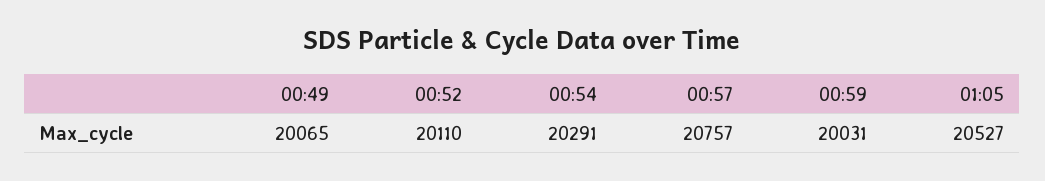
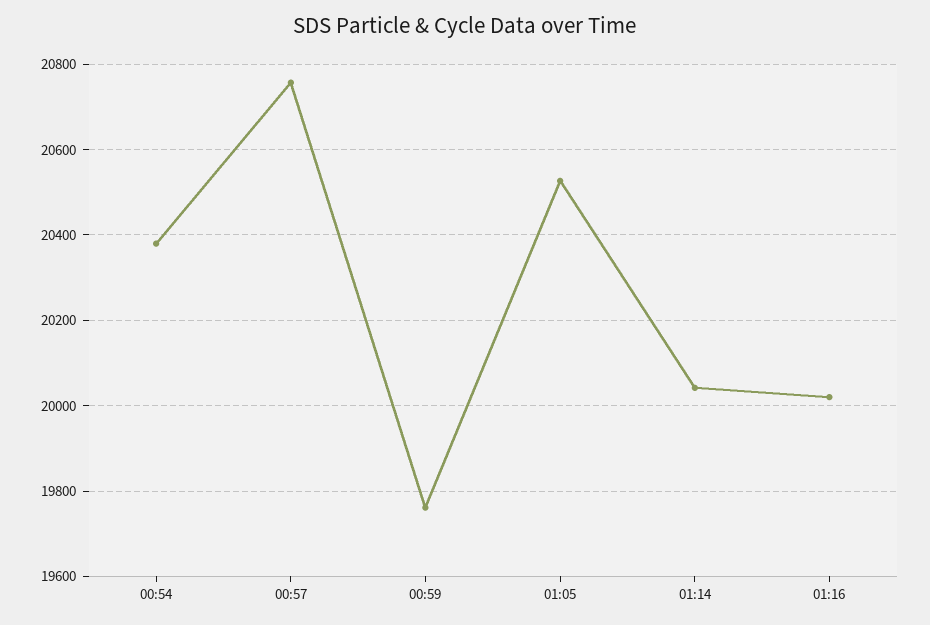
00:49: 20065 -> none
00:52: 20110 -> none
00:54: 20291 -> 20380
00:59: 20031 -> 19760
01:14: none -> 20040
01:16: none -> 20020

